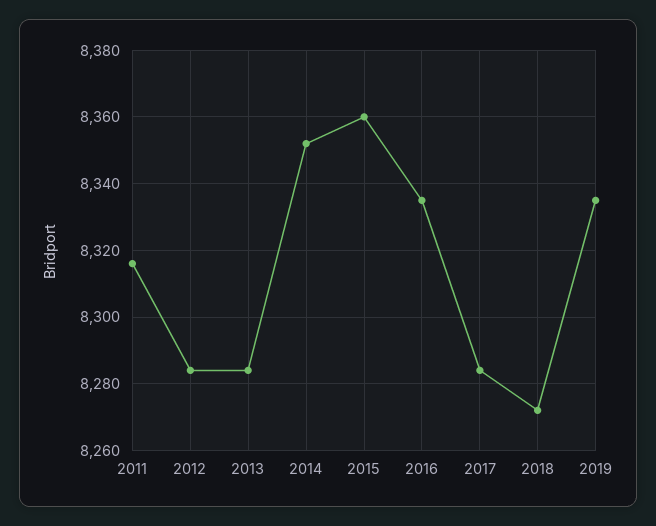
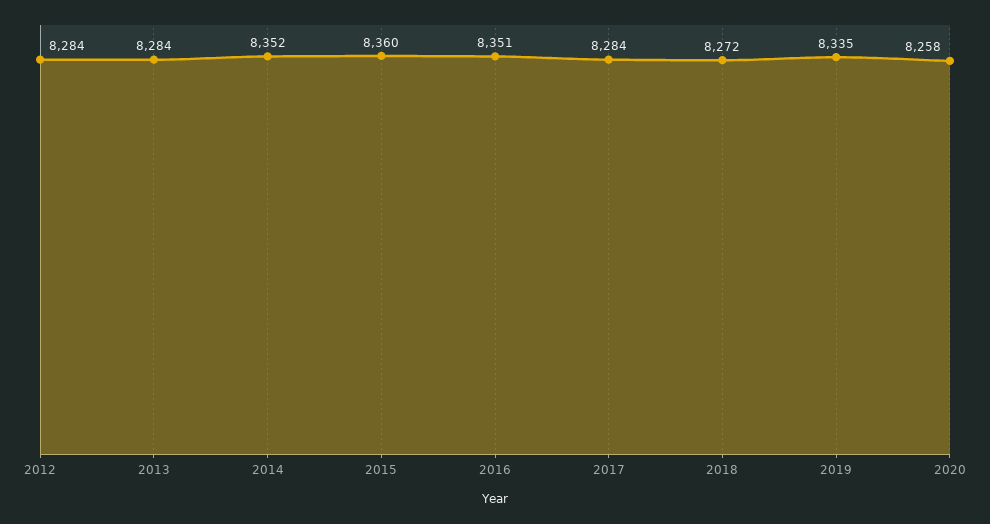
2011: 8315 -> none
2016: 8335 -> 8351
2020: none -> 8258

